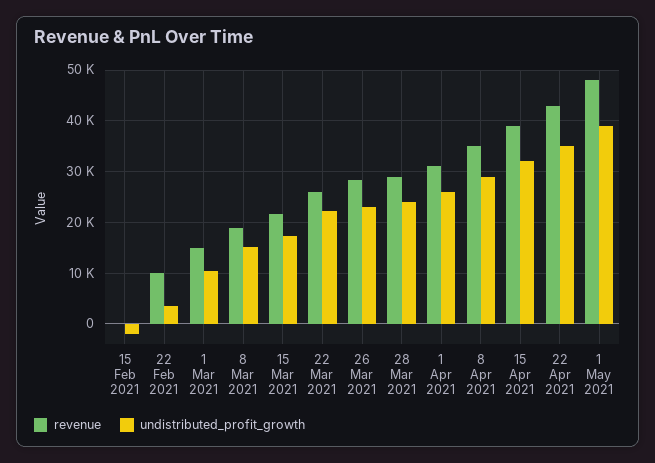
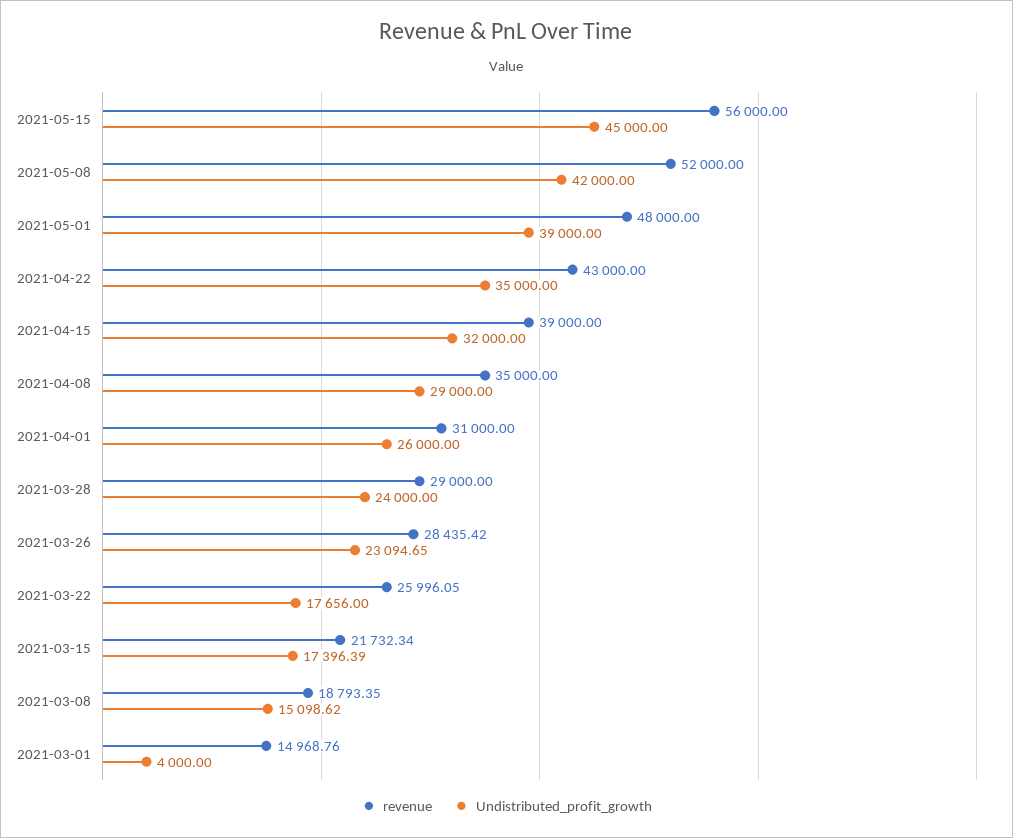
revenue, 15 Feb 2021: 0 -> none
undistributed_profit_growth, 15 Feb 2021: -2000 -> none
revenue, 22 Feb 2021: 10000 -> none
undistributed_profit_growth, 22 Feb 2021: 4000 -> none
undistributed_profit_growth, 1 Mar 2021: 10000 -> 4000
undistributed_profit_growth, 22 Mar 2021: 22000 -> 17656
revenue, 2021-05-15: none -> 56000
undistributed_profit_growth, 2021-05-15: none -> 45000
revenue, 2021-05-08: none -> 52000
undistributed_profit_growth, 2021-05-08: none -> 42000

